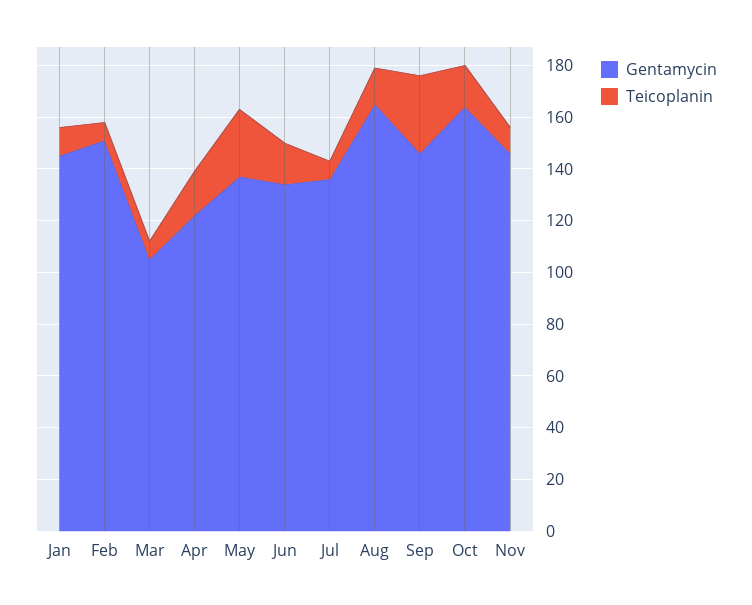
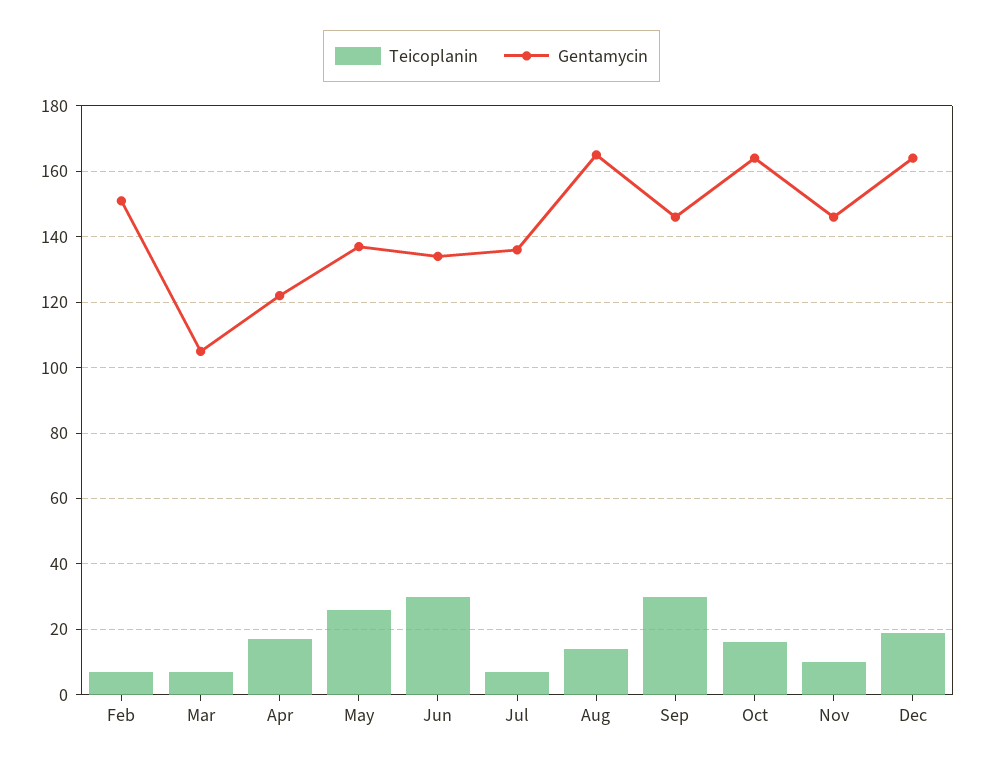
Gentamycin, Jan: 145 -> none
Teicoplanin, Jan: 10 -> none
Teicoplanin, Jun: 15 -> 30
Teicoplanin, Dec: none -> 20
Gentamycin, Dec: none -> 165

